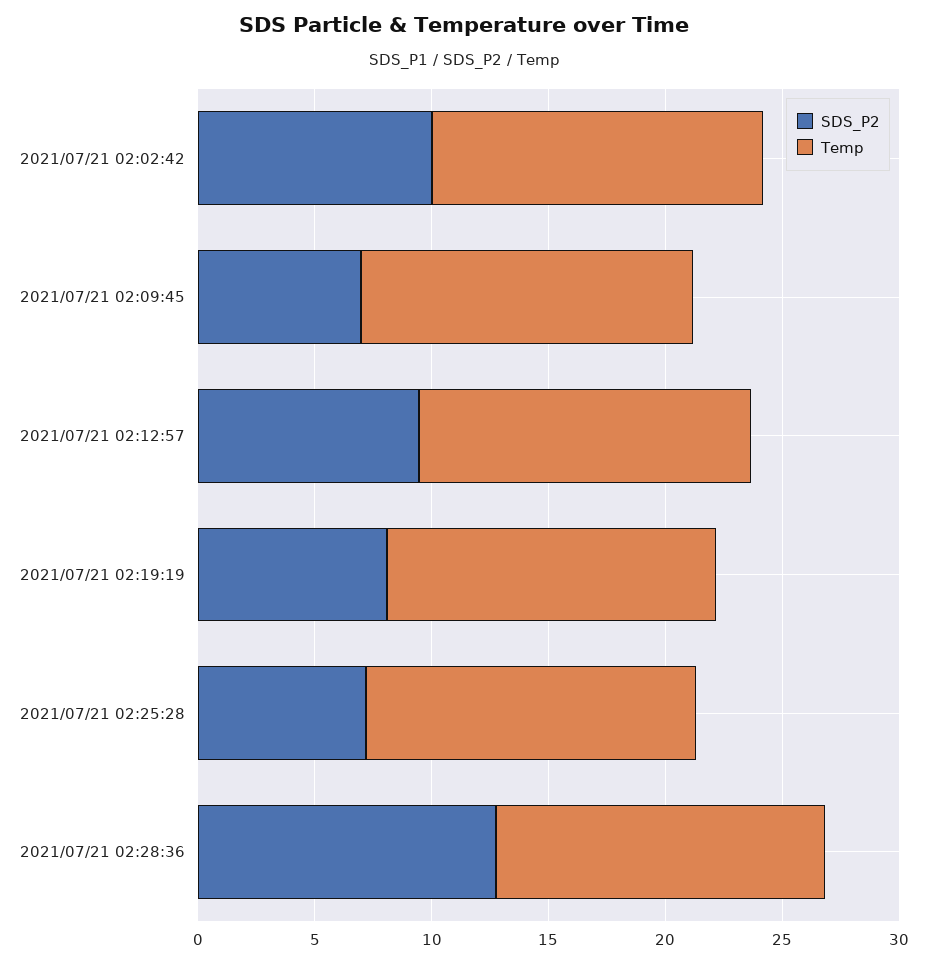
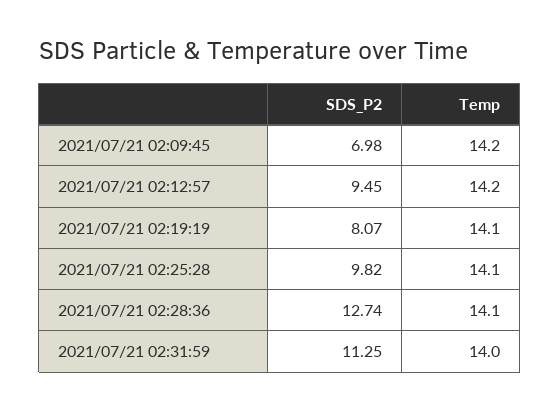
SDS_P2, 2021/07/21 02:02:42: 10 -> none
Temp, 2021/07/21 02:02:42: 14 -> none
SDS_P2, 2021/07/21 02:25:28: 7 -> 9.82
SDS_P2, 2021/07/21 02:31:59: none -> 11.25
Temp, 2021/07/21 02:31:59: none -> 14

